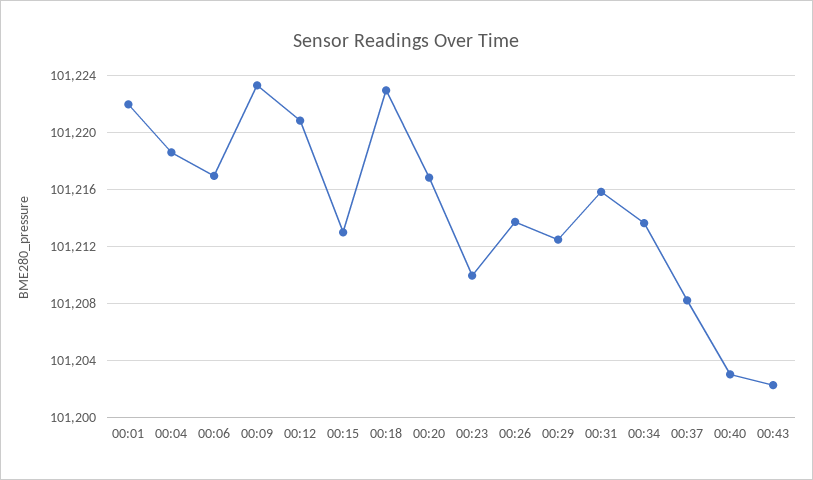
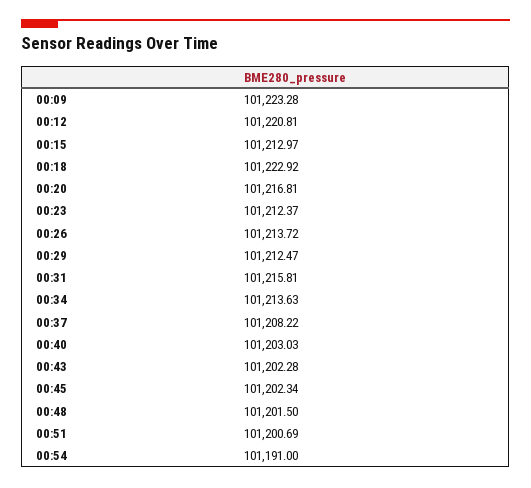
00:01: 101222 -> none
00:04: 101218.5 -> none
00:06: 101217 -> none
00:23: 101210 -> 101212.37
00:45: none -> 101202.34
00:48: none -> 101201.5
00:51: none -> 101200.69
00:54: none -> 101191

